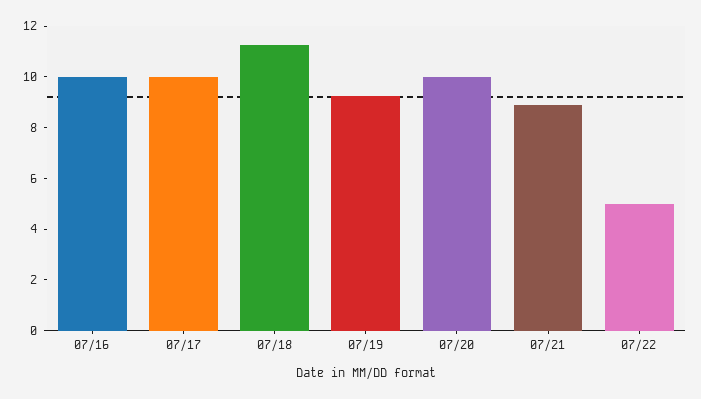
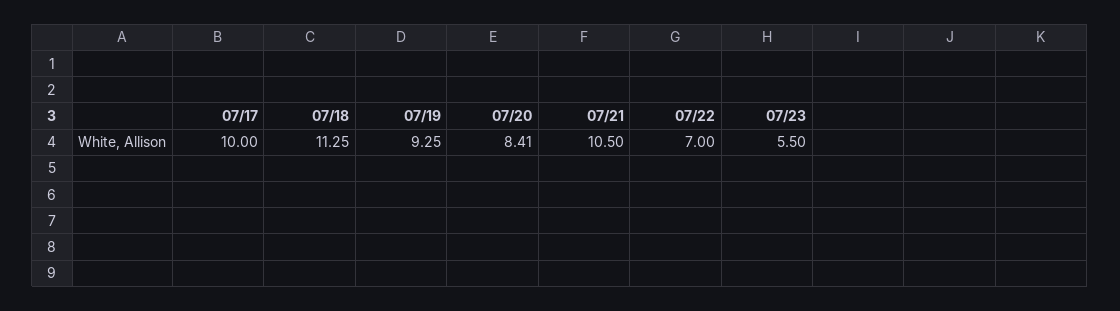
07/16: 10 -> none
07/20: 10 -> 8.41
07/21: 9 -> 10.5
07/22: 5 -> 7
07/23: none -> 5.5

